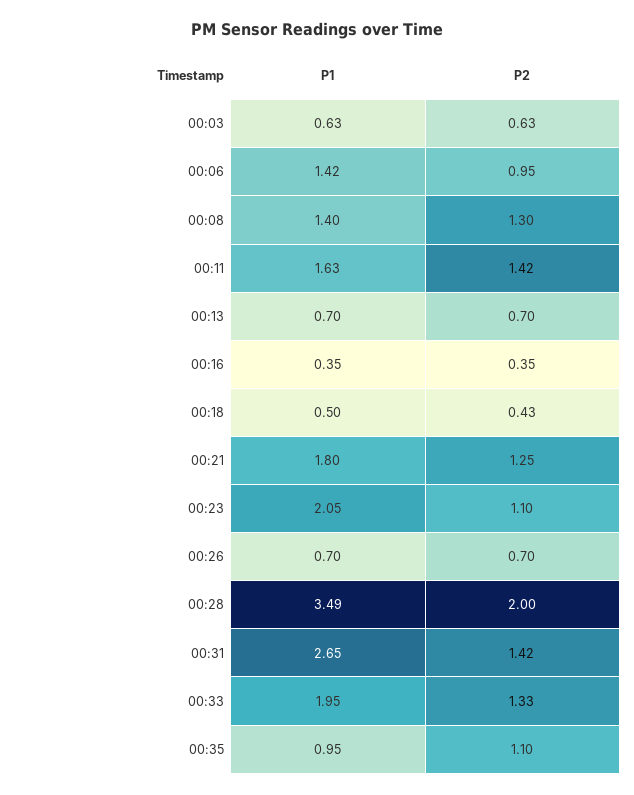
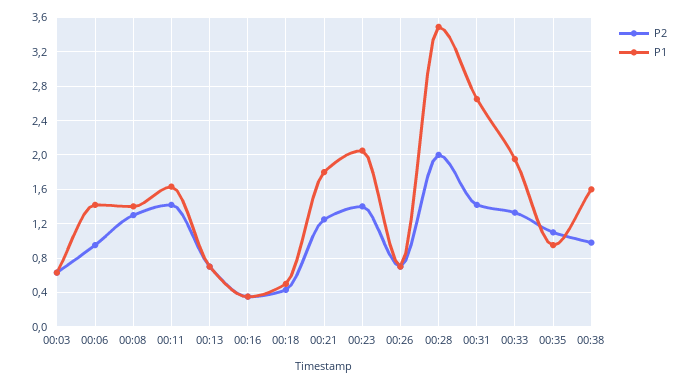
P2, 00:23: 1.1 -> 1.4
P2, 00:38: none -> 1
P1, 00:38: none -> 1.6

